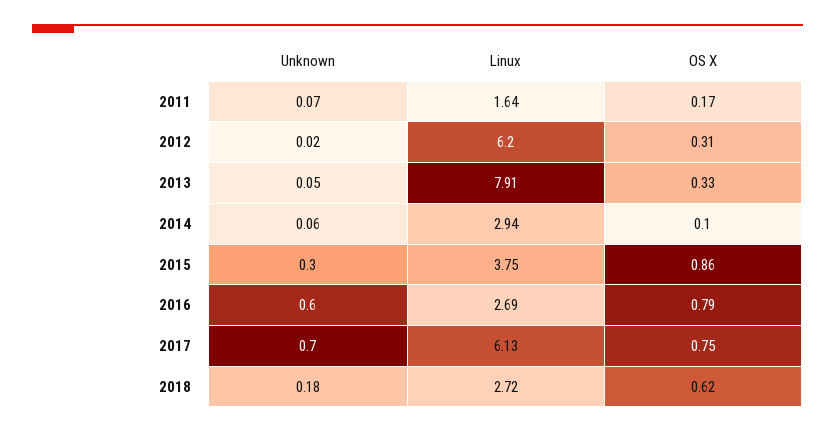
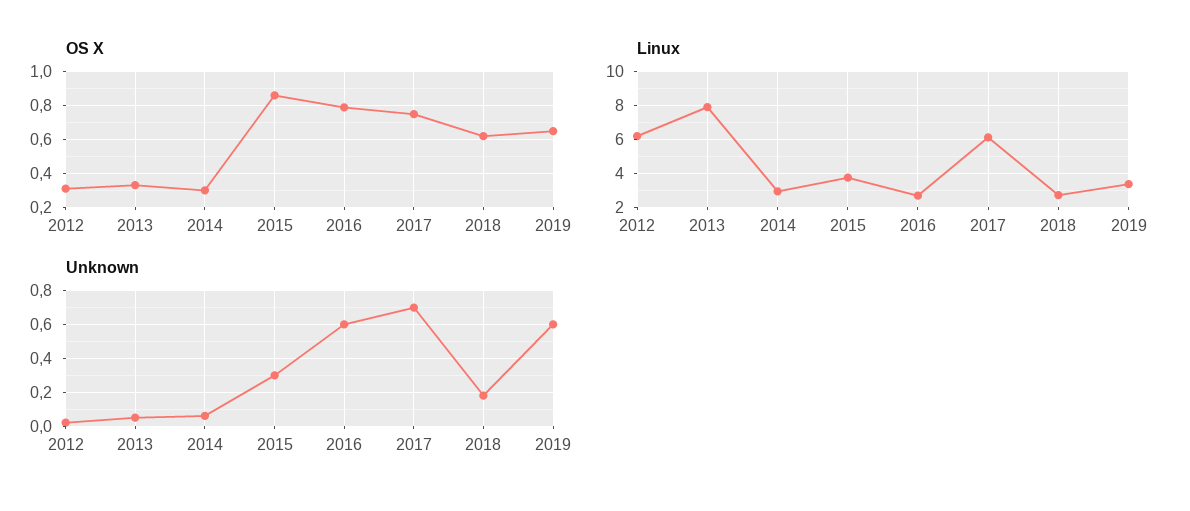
Unknown, 2011: 0.07 -> none
Linux, 2011: 1.64 -> none
OS X, 2011: 0.17 -> none
OS X, 2014: 0.1 -> 0.3
OS X, 2019: none -> 0.65
Linux, 2019: none -> 3.5
Unknown, 2019: none -> 0.6

